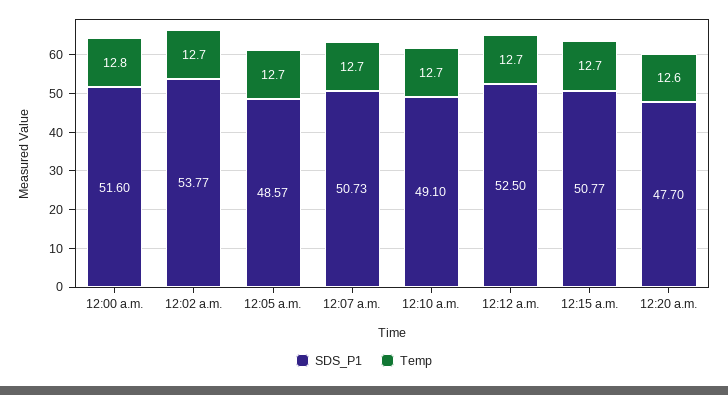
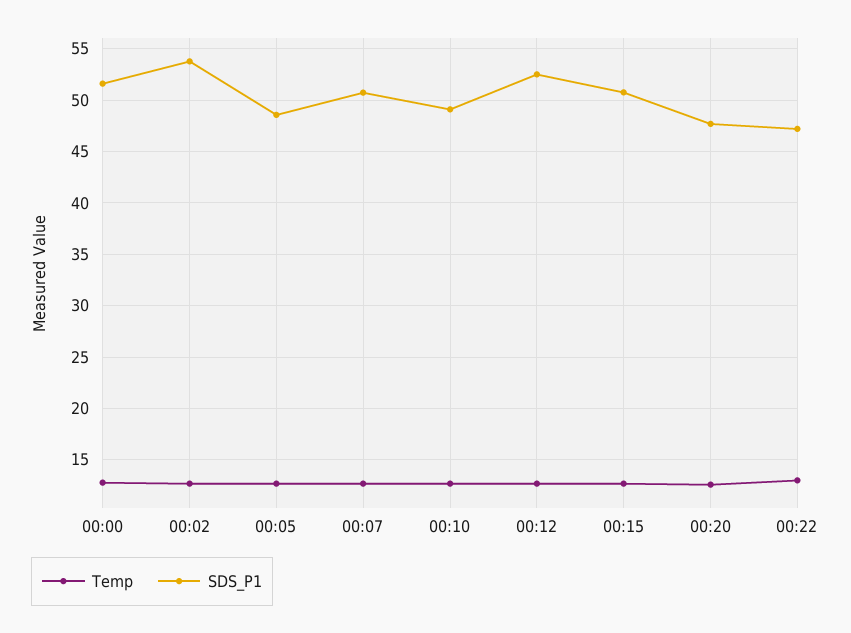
Temp, 00:22: none -> 13
SDS_P1, 00:22: none -> 47

